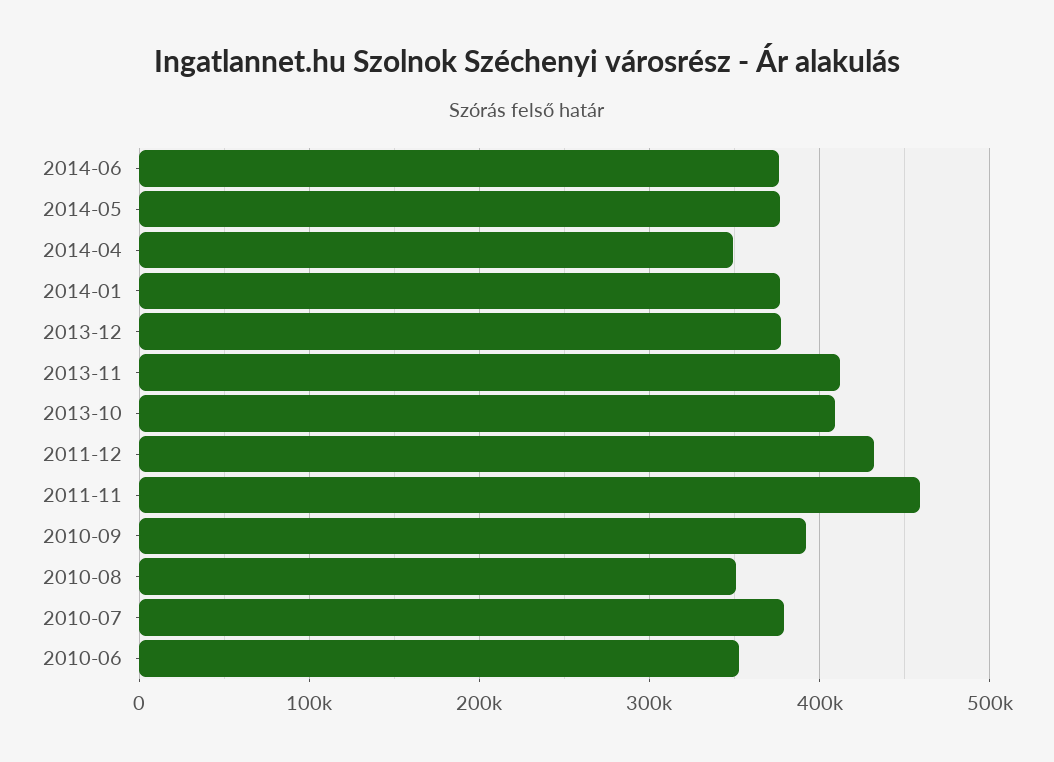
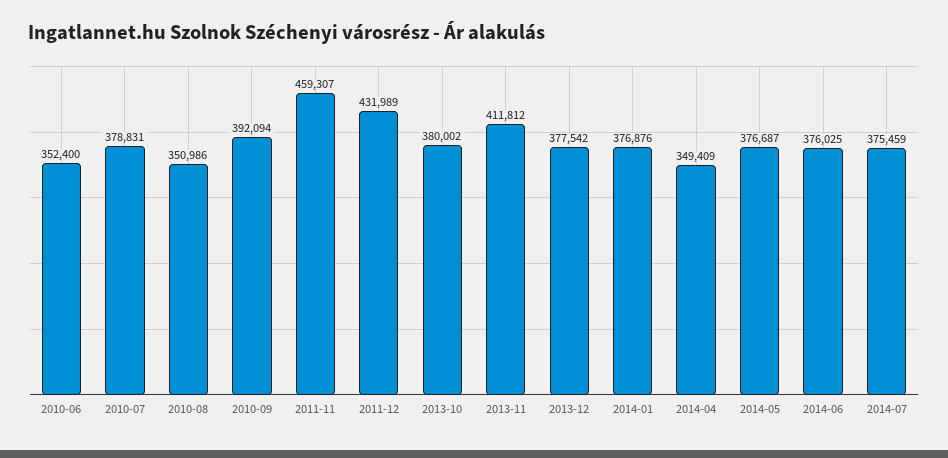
2013-10: 410000 -> 380002
2014-07: none -> 375459

